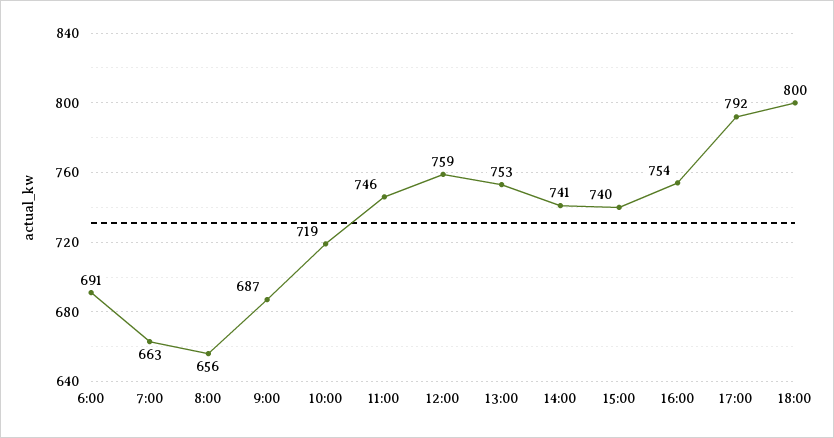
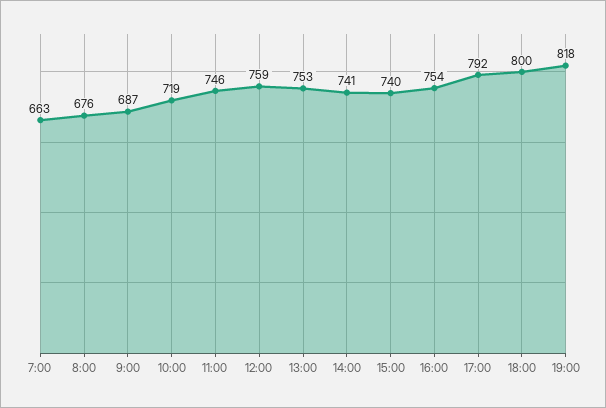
6:00: 691 -> none
8:00: 656 -> 676
19:00: none -> 818

